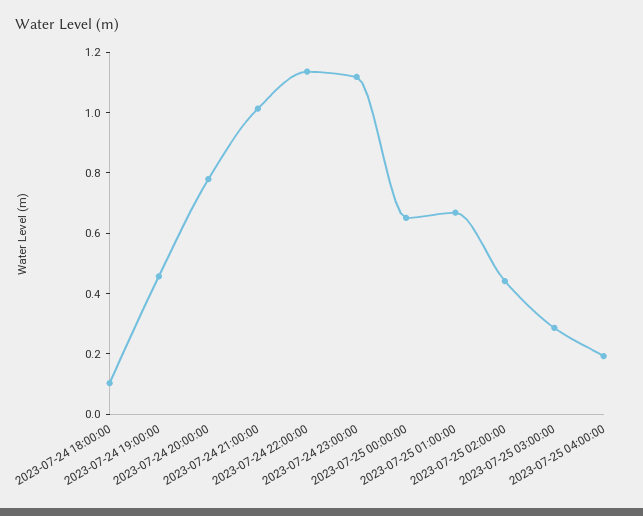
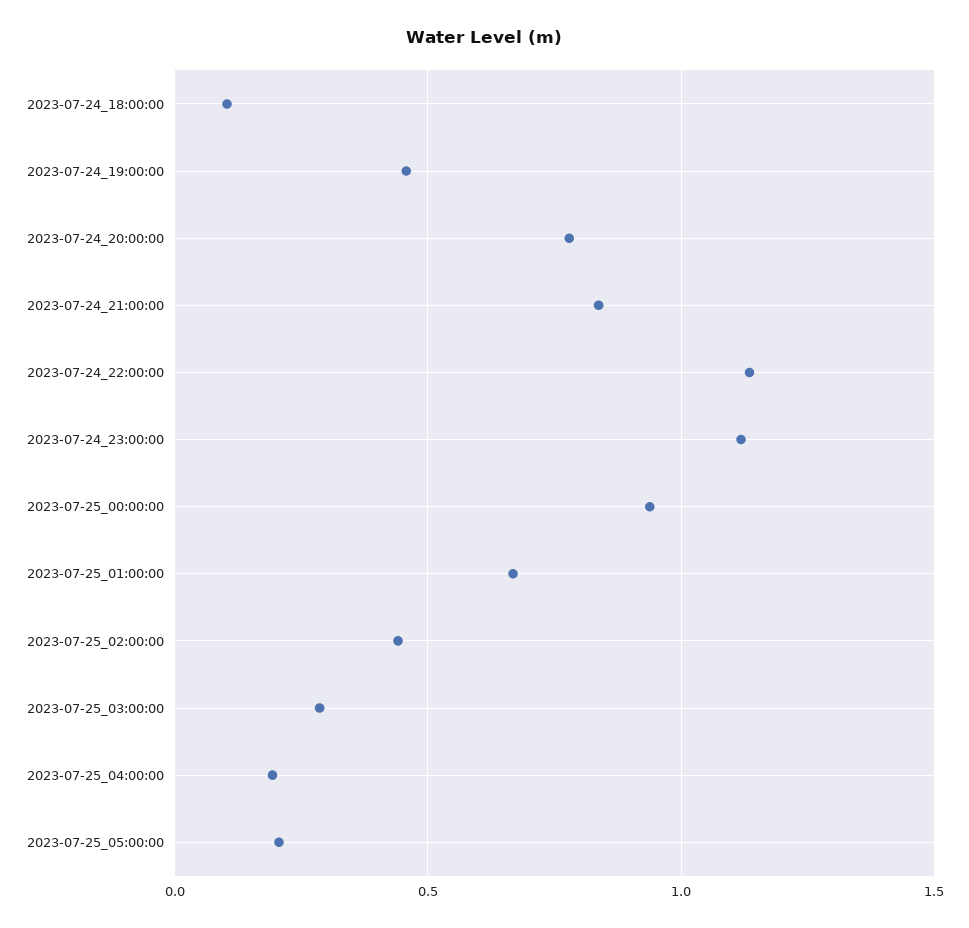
2023-07-24 21:00:00: 1 -> 0.85
2023-07-25 00:00:00: 0.65 -> 0.95
2023-07-25_05:00:00: none -> 0.2

